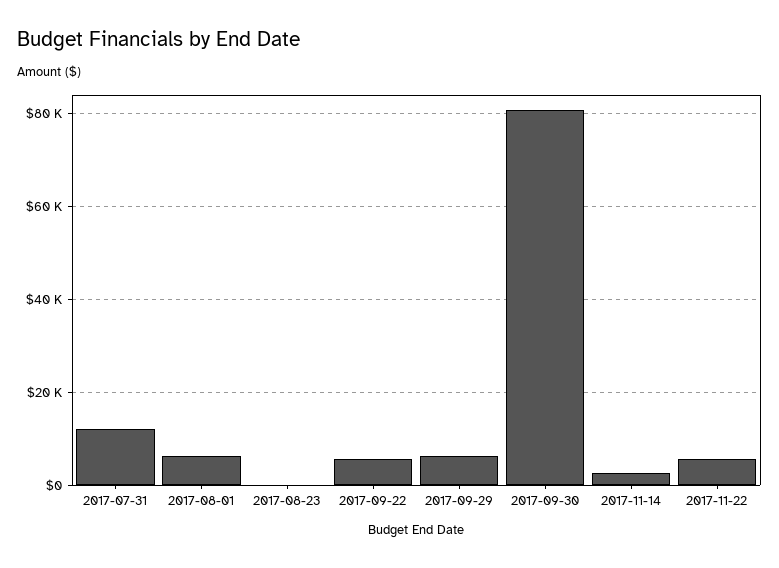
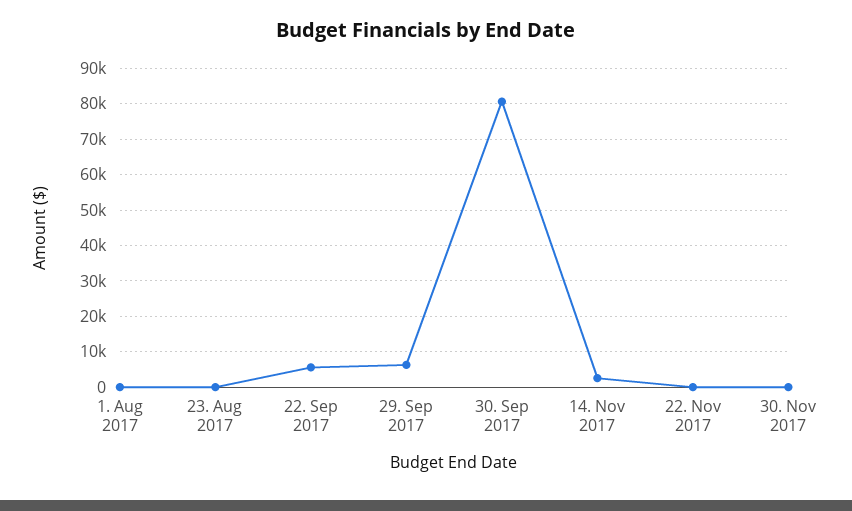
2017-07-31: 12000 -> none
2017-08-01: 6000 -> 0
2017-11-22: 6000 -> 0
30. Nov 2017: none -> 0

